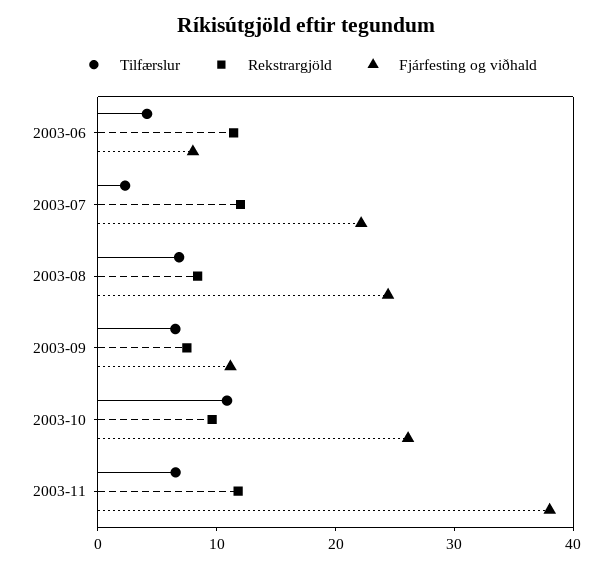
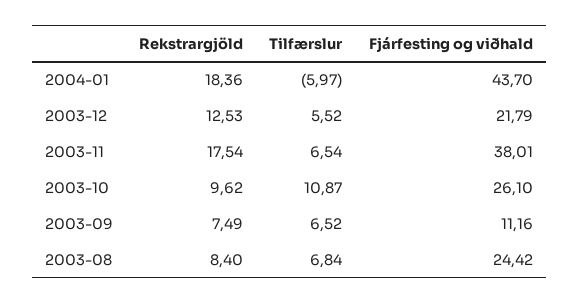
Tilfærslur, 2003-06: 4 -> none
Rekstrargjöld, 2003-06: 12 -> none
Fjárfesting og viðhald, 2003-06: 8 -> none
Tilfærslur, 2003-07: 2 -> none
Rekstrargjöld, 2003-07: 12 -> none
Fjárfesting og viðhald, 2003-07: 22 -> none
Rekstrargjöld, 2003-11: 12 -> 17.54
Rekstrargjöld, 2004-01: none -> 18.36
Tilfærslur, 2004-01: none -> -5.97
Fjárfesting og viðhald, 2004-01: none -> 43.7
Rekstrargjöld, 2003-12: none -> 12.53
Tilfærslur, 2003-12: none -> 5.52
Fjárfesting og viðhald, 2003-12: none -> 21.79

